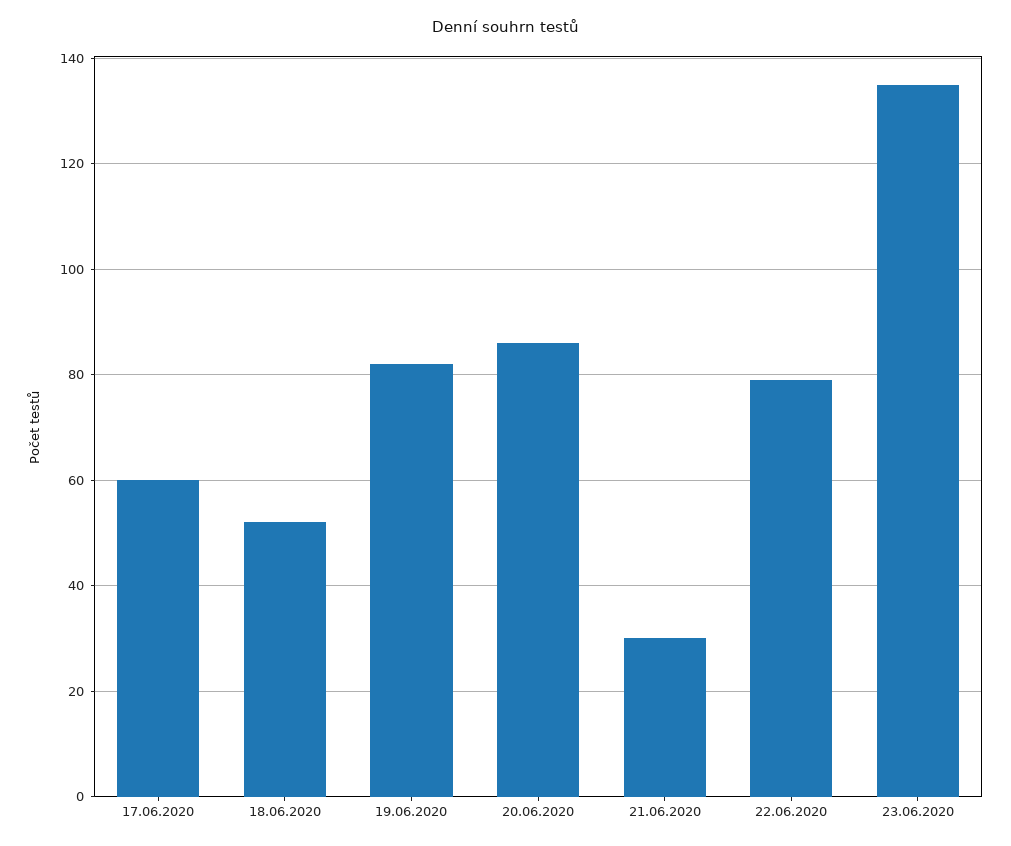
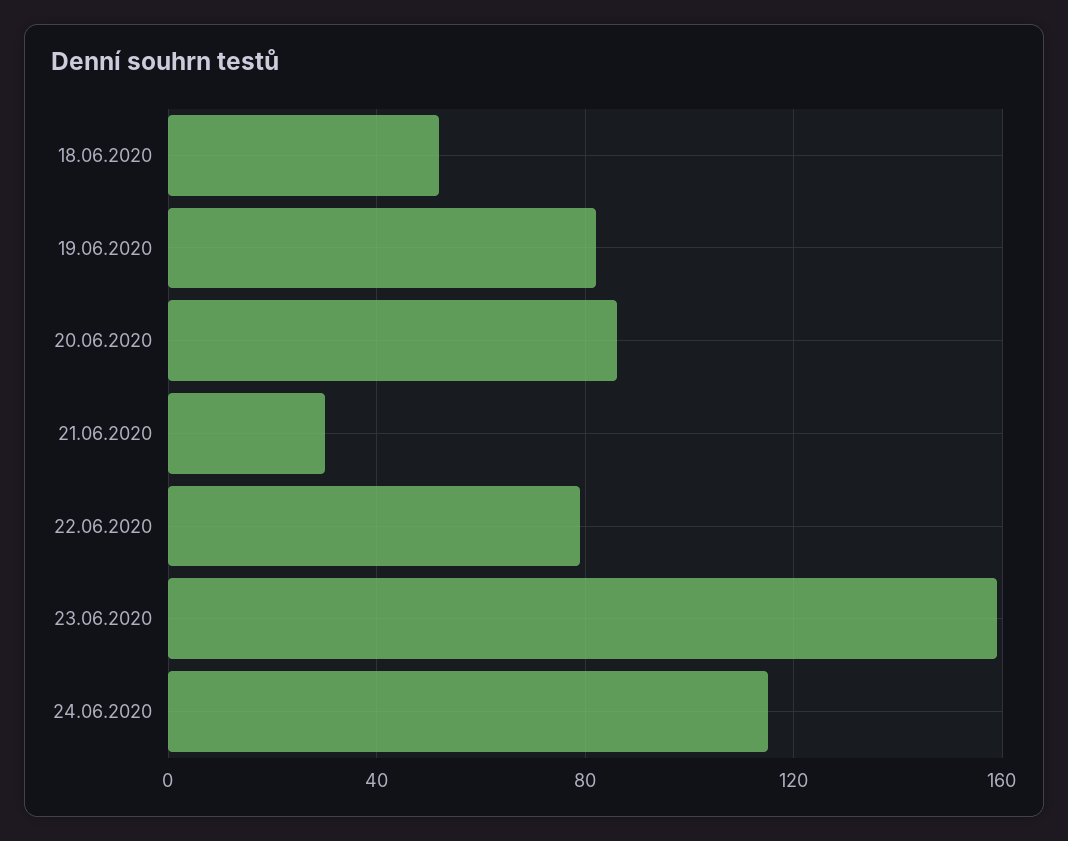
17.06.2020: 60 -> none
23.06.2020: 135 -> 160
24.06.2020: none -> 115

